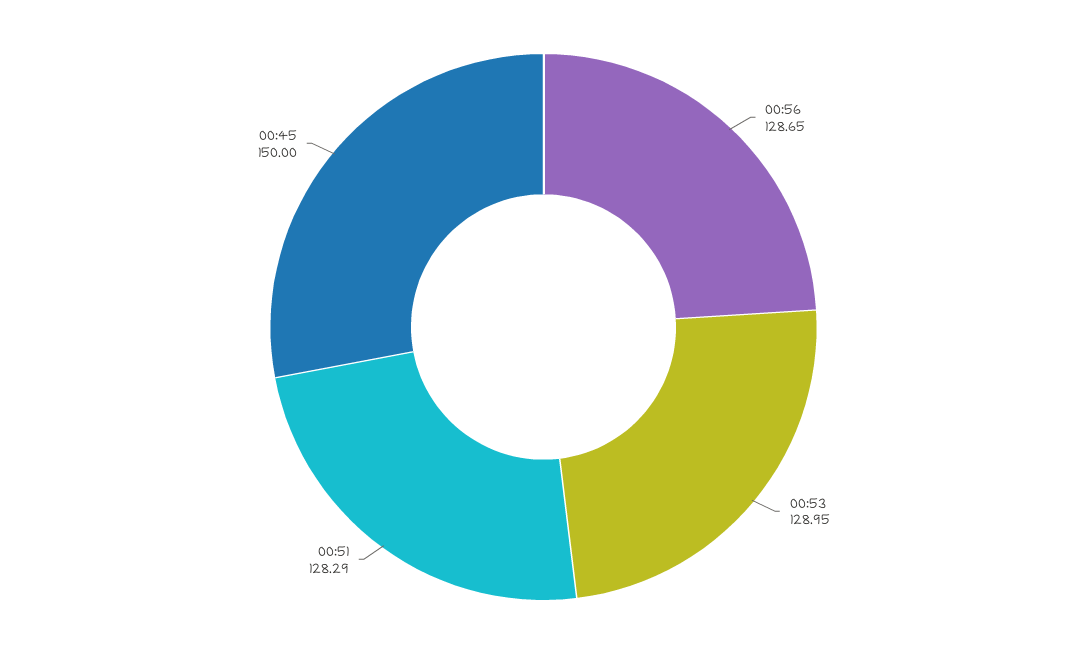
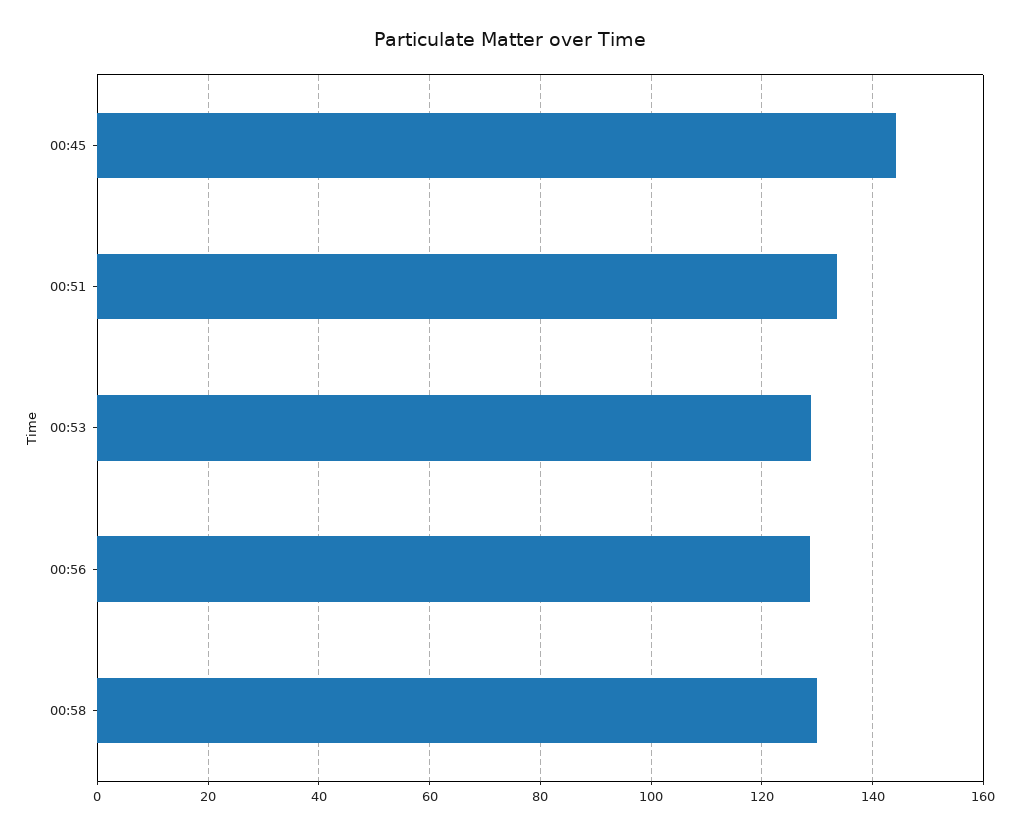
00:51: 128.29 -> 134
00:45: 150 -> 144
00:58: none -> 130

